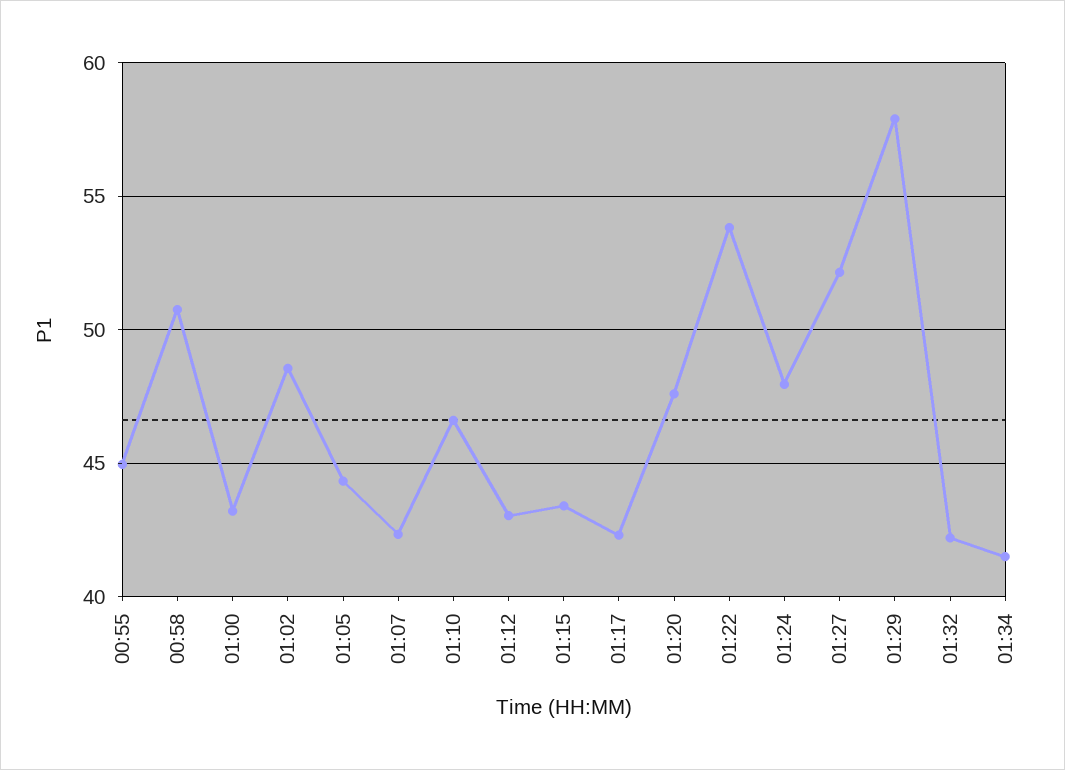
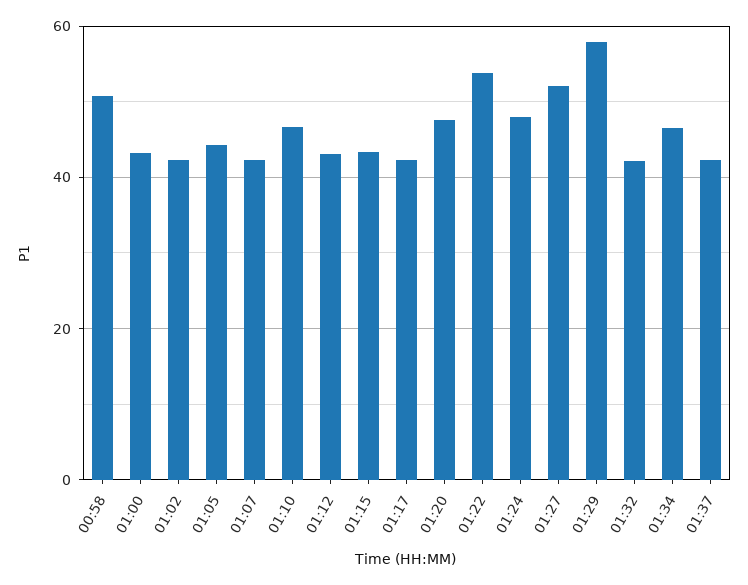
00:55: 45 -> none
01:02: 48.5 -> 42
01:34: 41.5 -> 46
01:37: none -> 42

